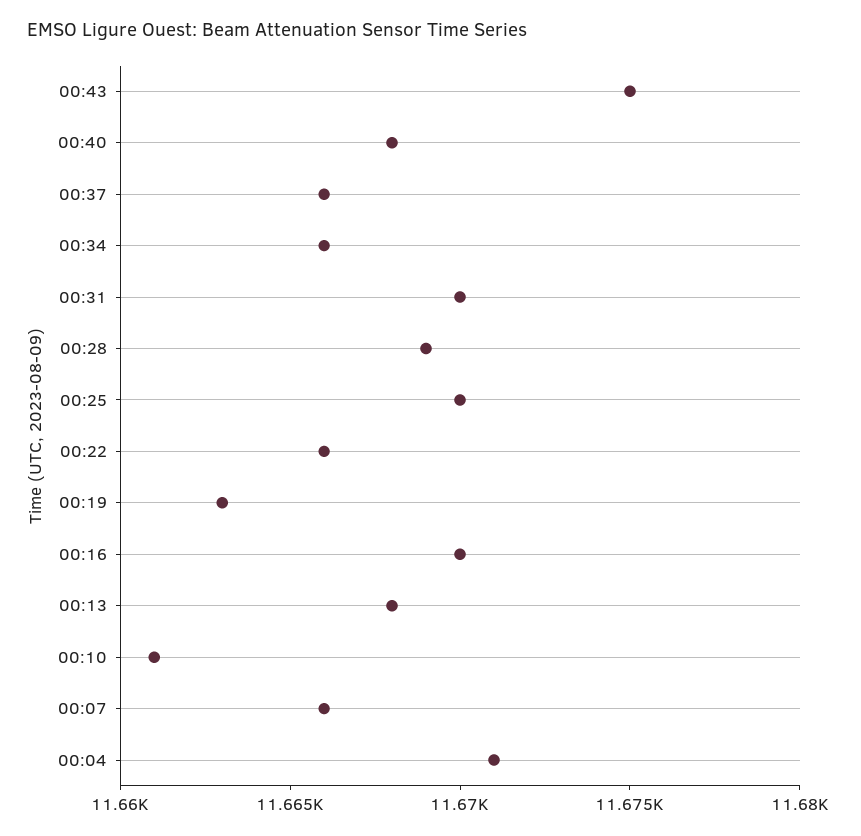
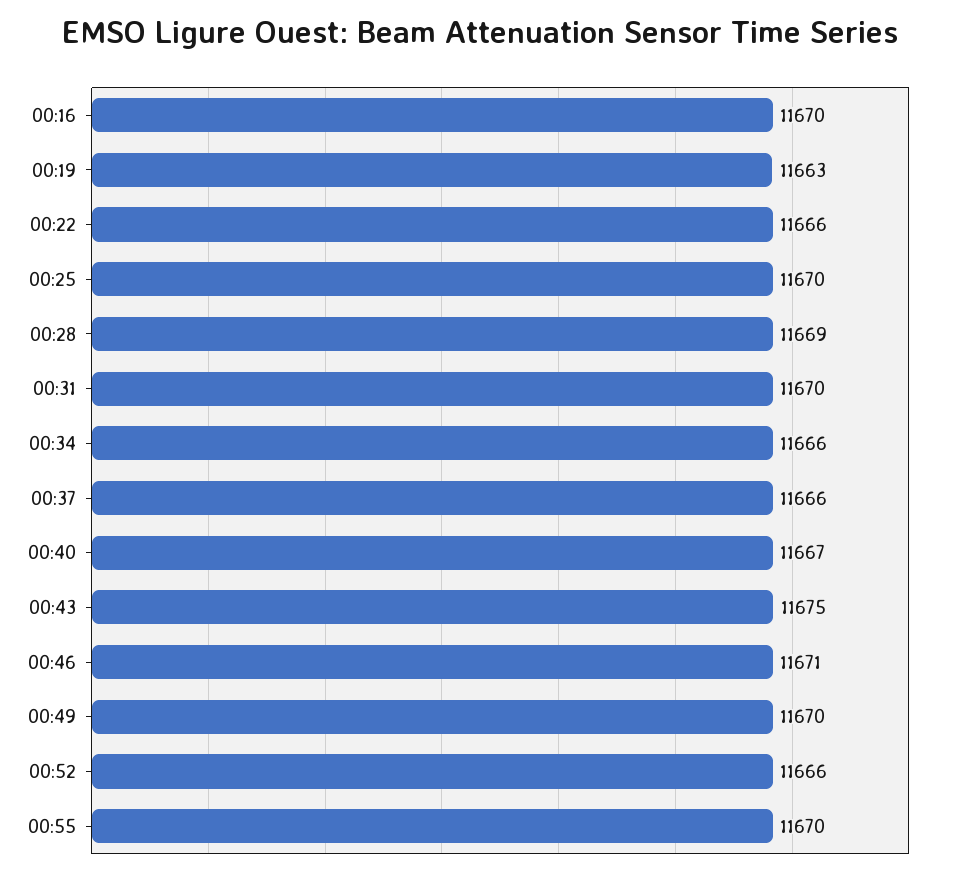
00:40: 11668 -> 11667
00:13: 11668 -> none
00:10: 11661 -> none
00:07: 11666 -> none
00:04: 11671 -> none
00:46: none -> 11671
00:49: none -> 11670
00:52: none -> 11666
00:55: none -> 11670

